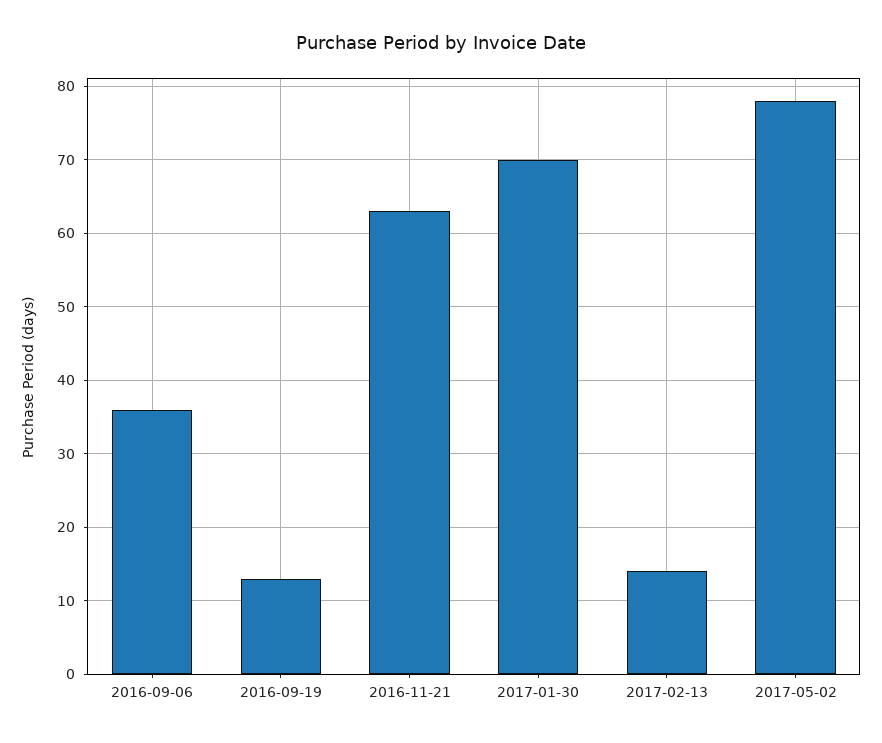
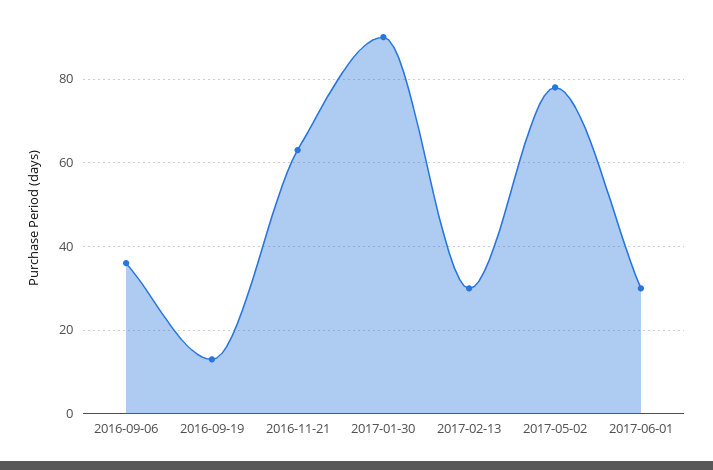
2017-01-30: 70 -> 90
2017-02-13: 14 -> 30
2017-06-01: none -> 30

